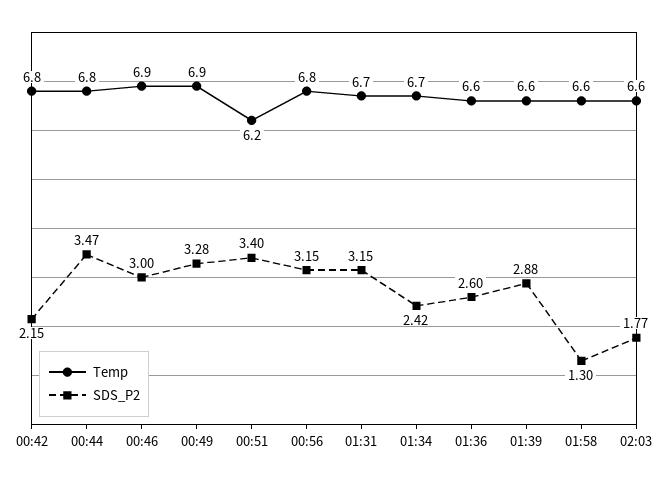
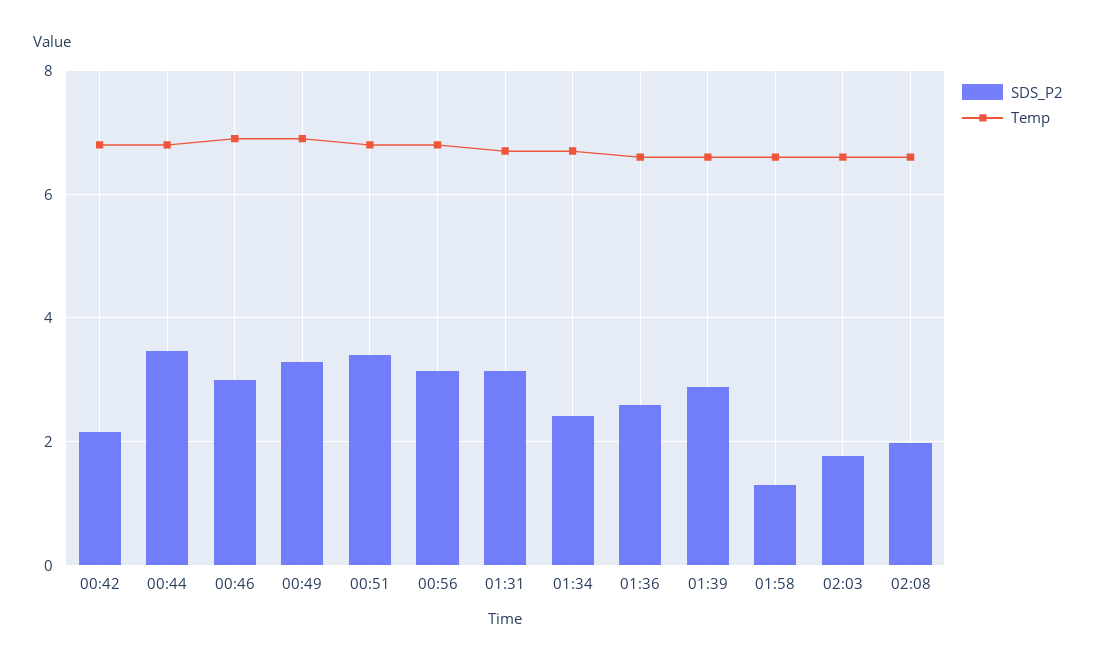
Temp, 00:51: 6.2 -> 6.8
SDS_P2, 02:08: none -> 2
Temp, 02:08: none -> 6.6

